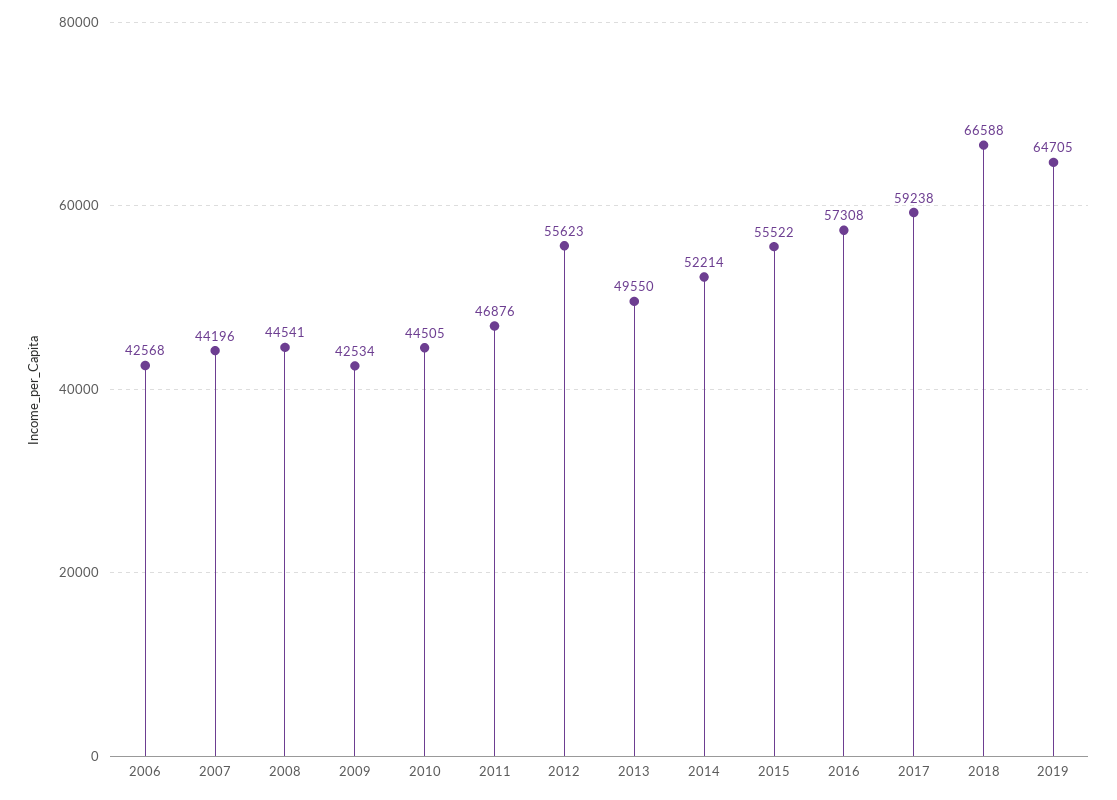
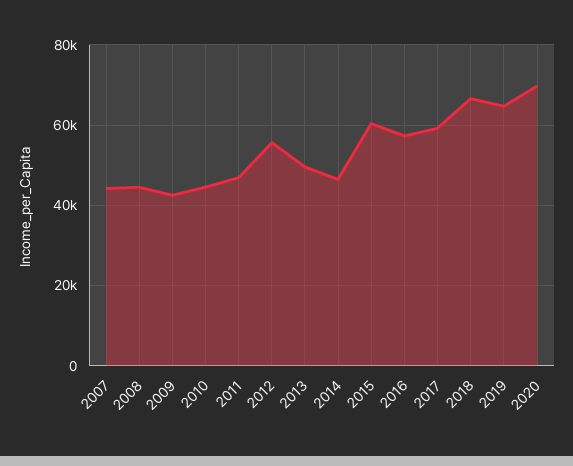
2006: 42568 -> none
2014: 52214 -> 46000
2015: 55522 -> 60000
2020: none -> 70000

